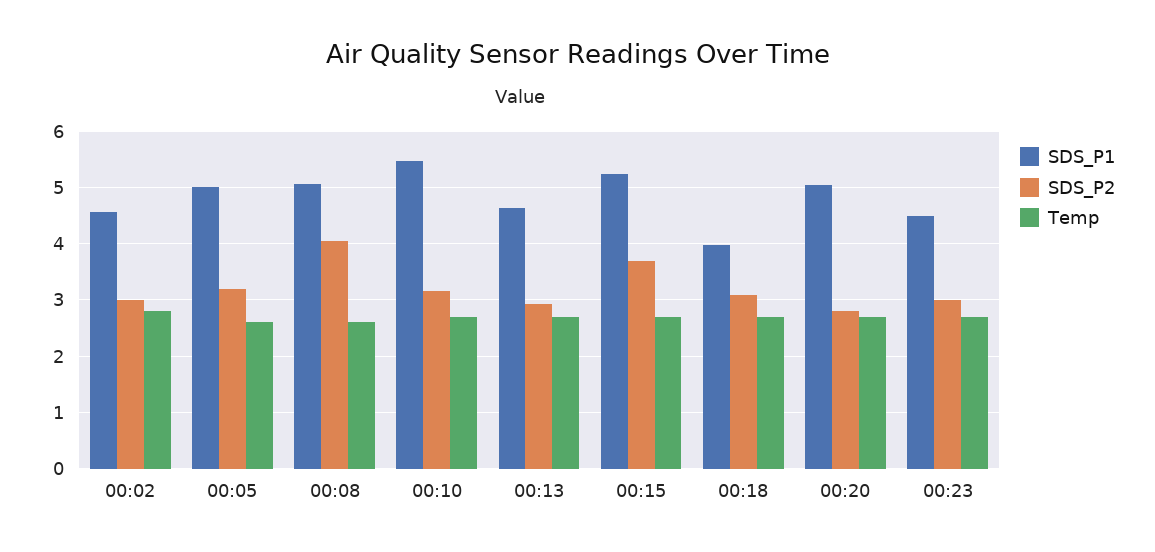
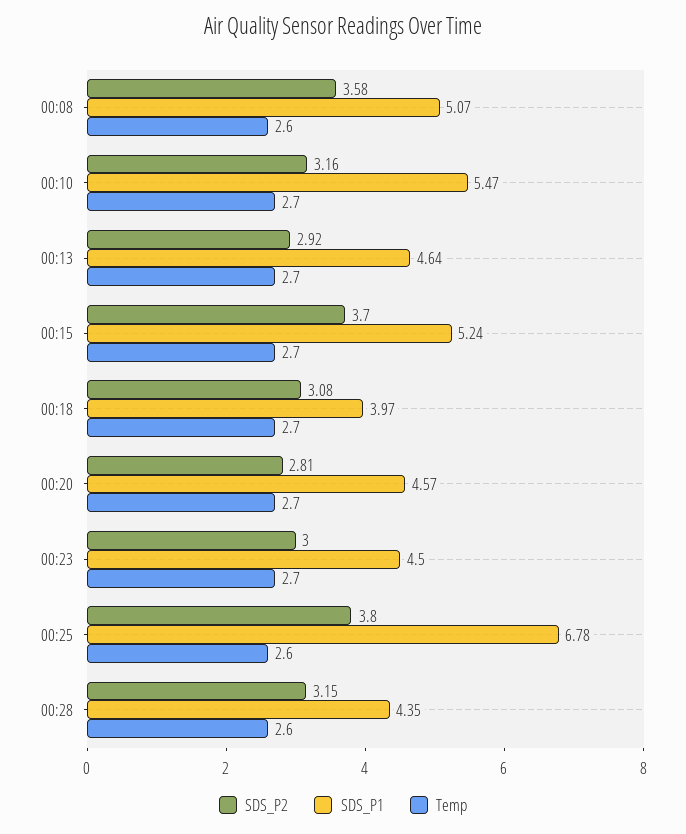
SDS_P1, 00:02: 4.6 -> none
SDS_P2, 00:02: 3 -> none
Temp, 00:02: 2.8 -> none
SDS_P1, 00:05: 5 -> none
SDS_P2, 00:05: 3.2 -> none
Temp, 00:05: 2.6 -> none
SDS_P2, 00:08: 4 -> 3.58
SDS_P1, 00:20: 5 -> 4.57
SDS_P2, 00:25: none -> 3.8
SDS_P1, 00:25: none -> 6.78
Temp, 00:25: none -> 2.6
SDS_P2, 00:28: none -> 3.15
SDS_P1, 00:28: none -> 4.35
Temp, 00:28: none -> 2.6

